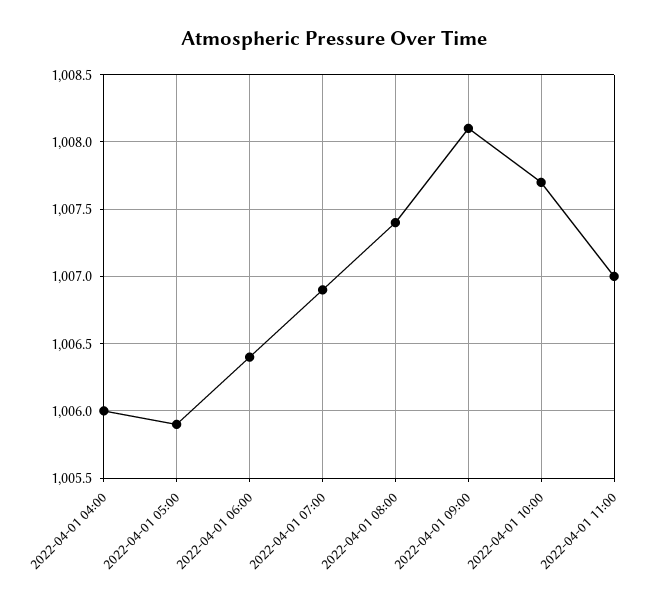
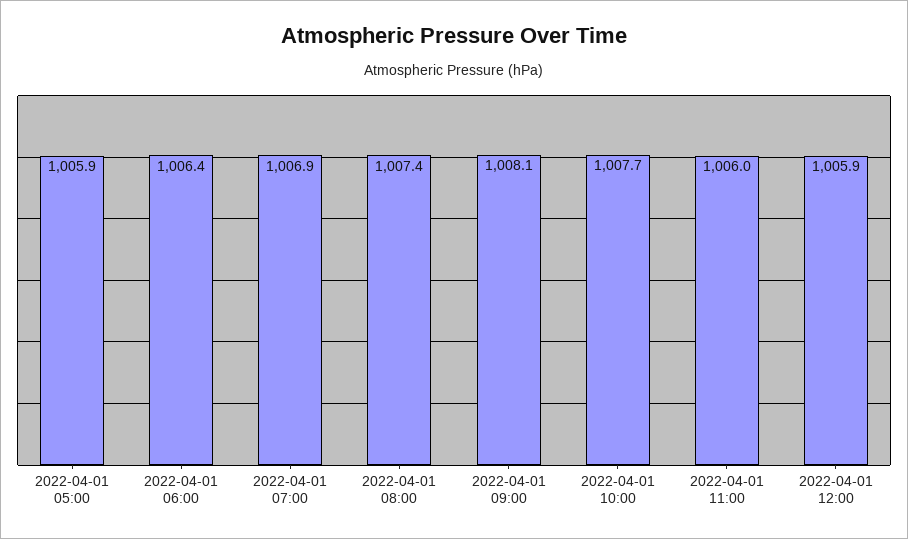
2022-04-01 04:00: 1006 -> none
2022-04-01 11:00: 1007 -> 1006
2022-04-01 12:00: none -> 1005.9

